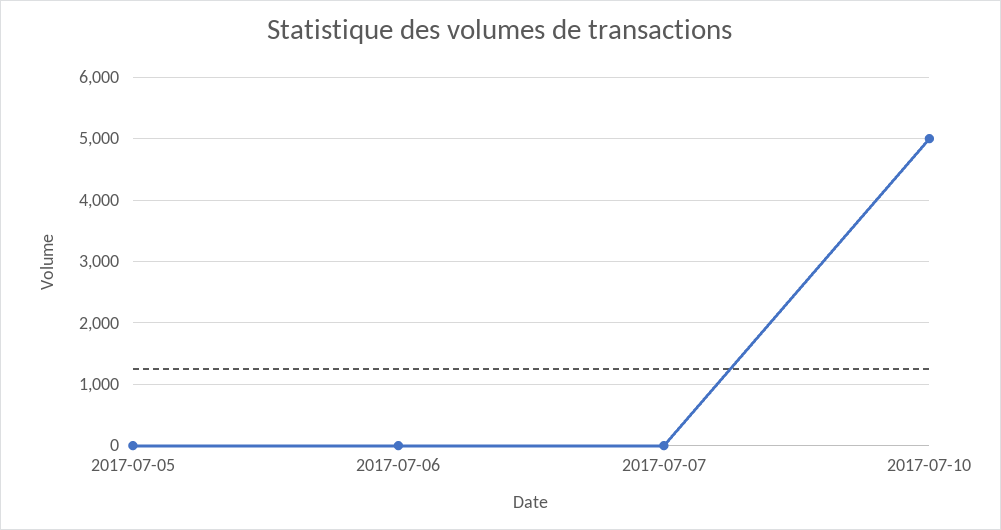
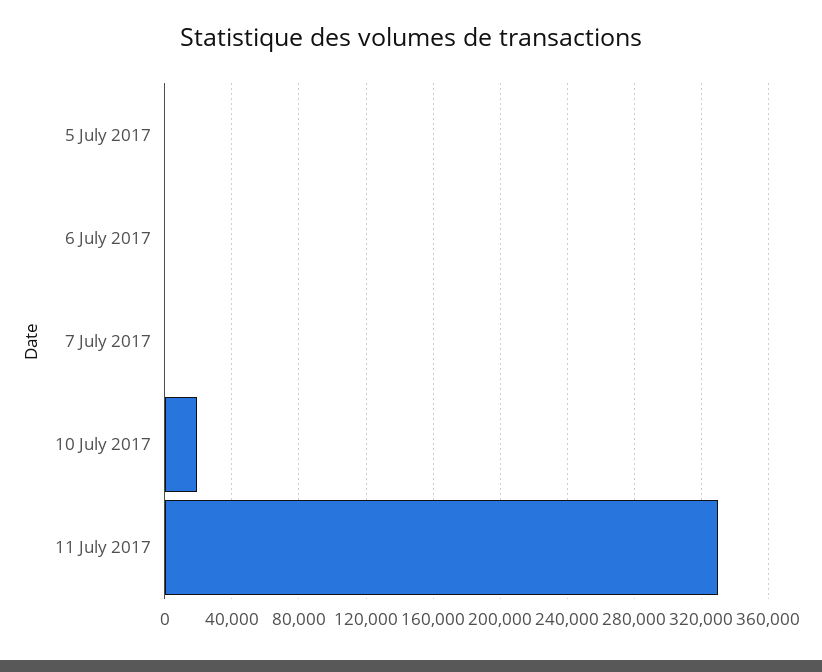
2017-07-10: 5000 -> 20000
11 July 2017: none -> 330000

